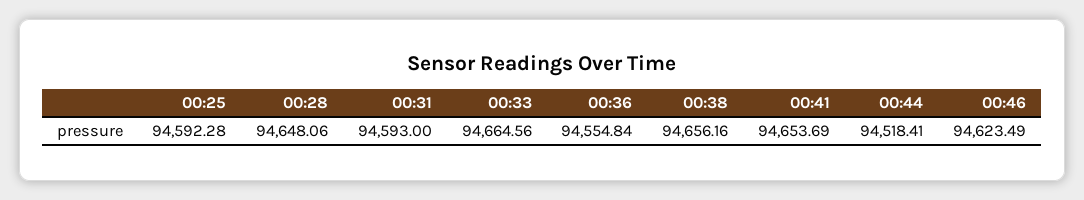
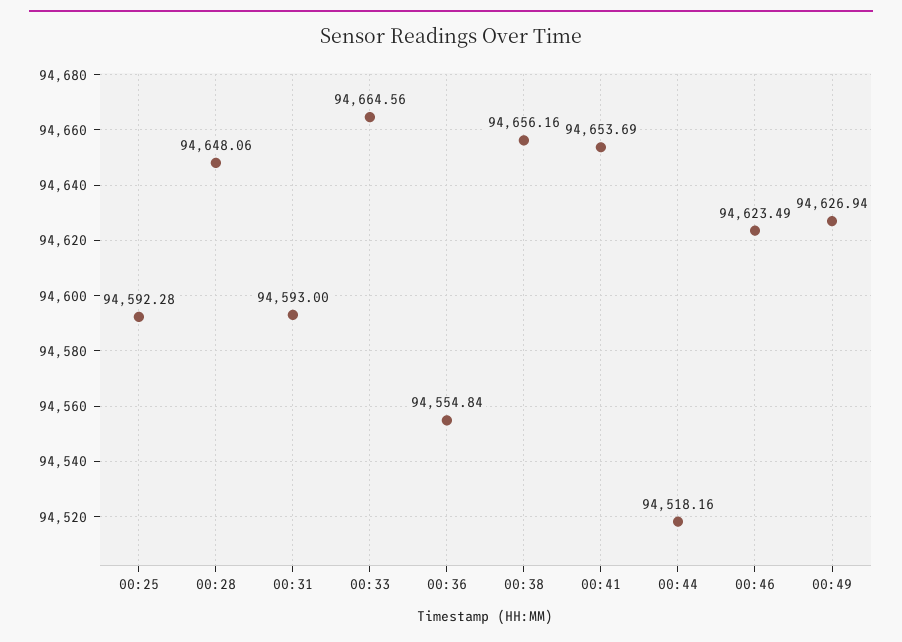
00:44: 94518.41 -> 94518.16
00:49: none -> 94626.94

